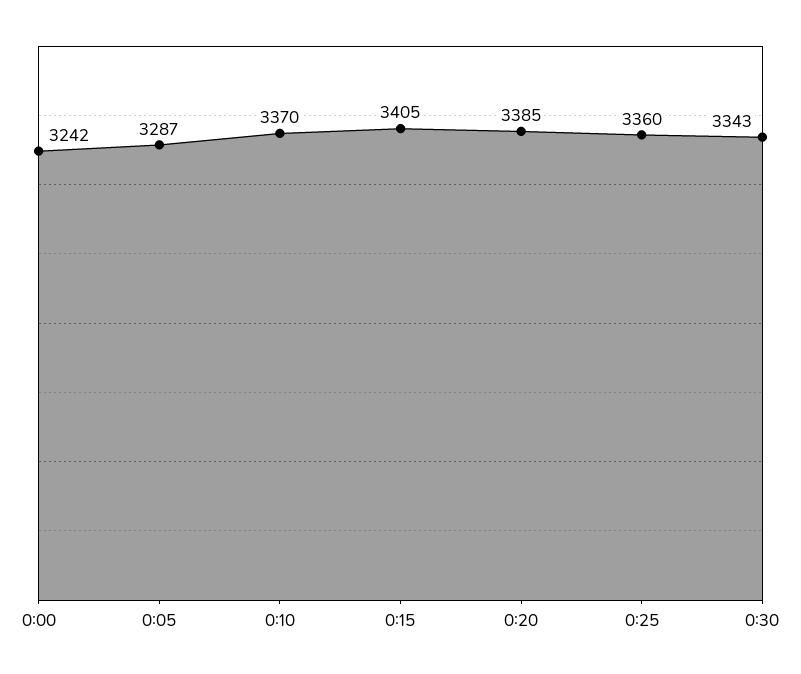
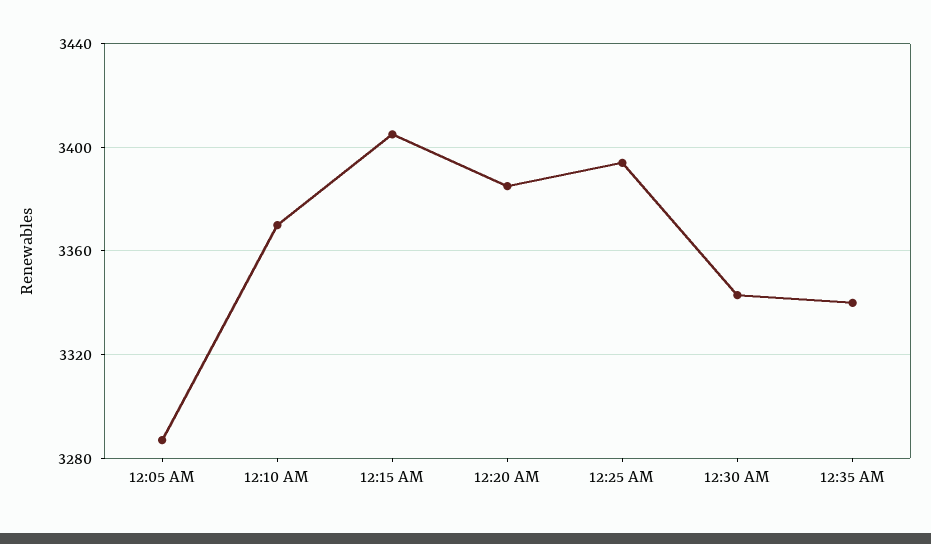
0:00: 3242 -> none
0:25: 3360 -> 3395
12:35 AM: none -> 3340

